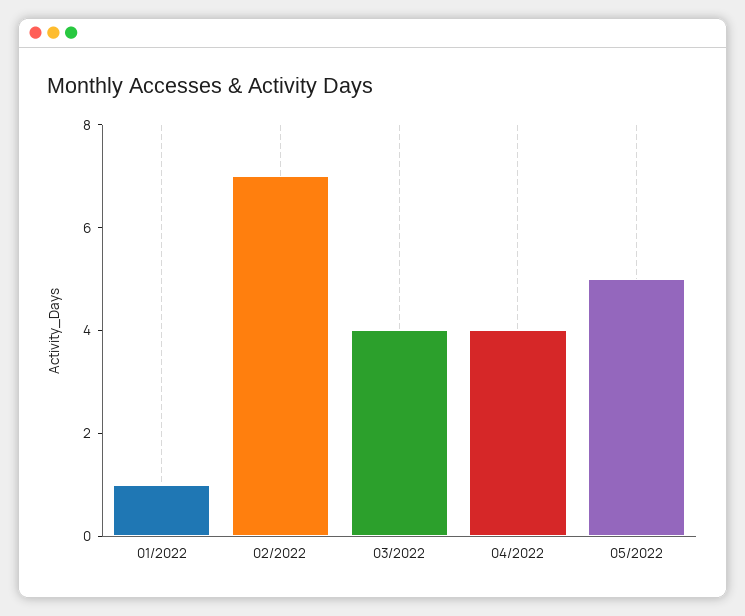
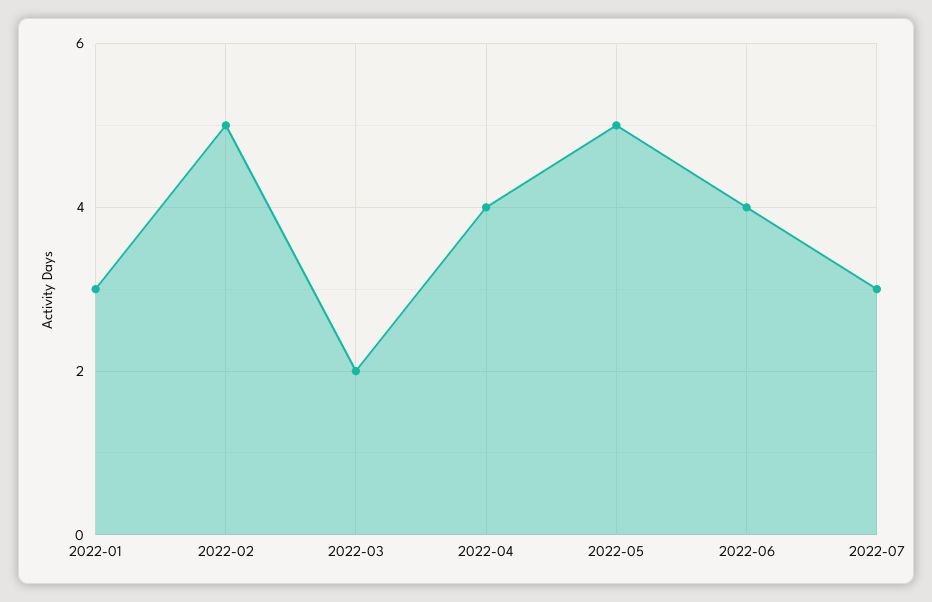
01/2022: 1 -> 3
02/2022: 7 -> 5
03/2022: 4 -> 2
2022-06: none -> 4
2022-07: none -> 3

